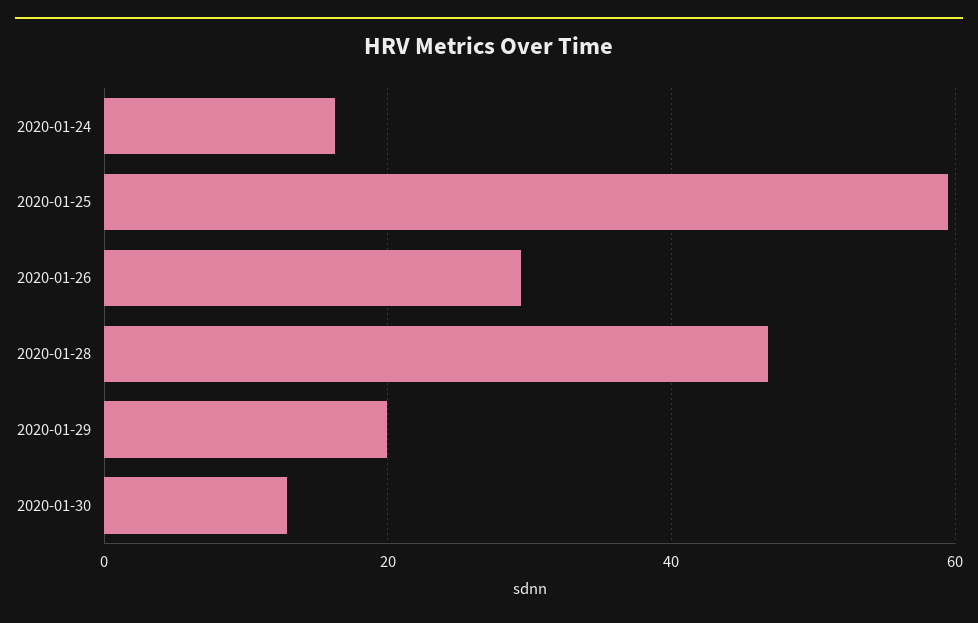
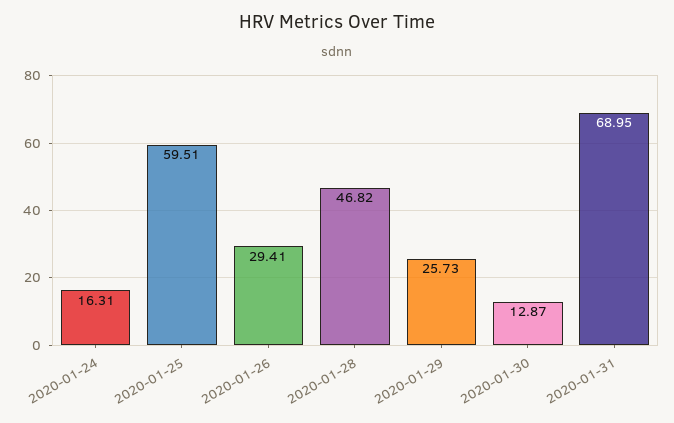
2020-01-29: 20 -> 25.73
2020-01-31: none -> 68.95

